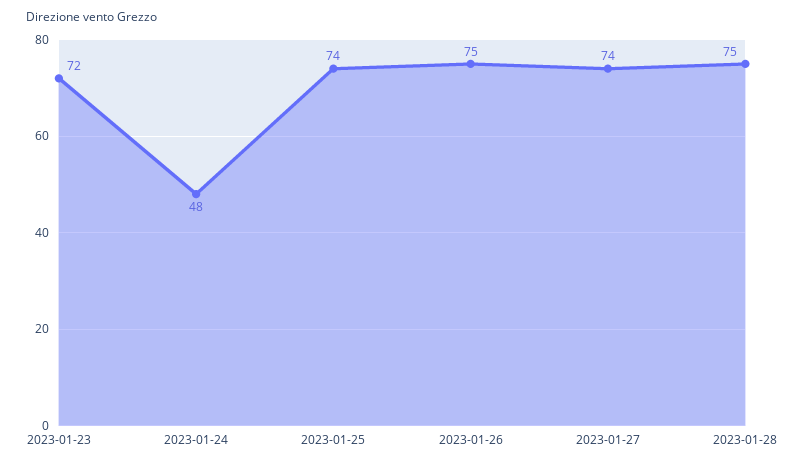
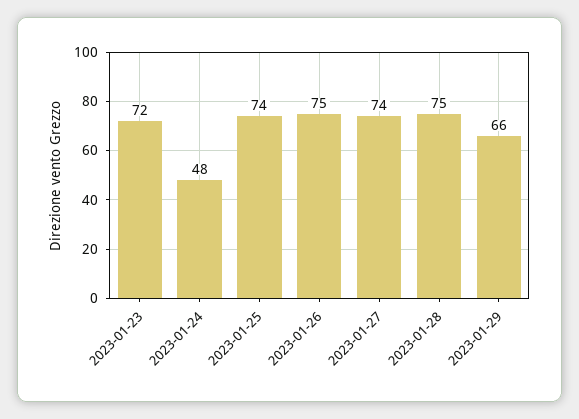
2023-01-29: none -> 66

